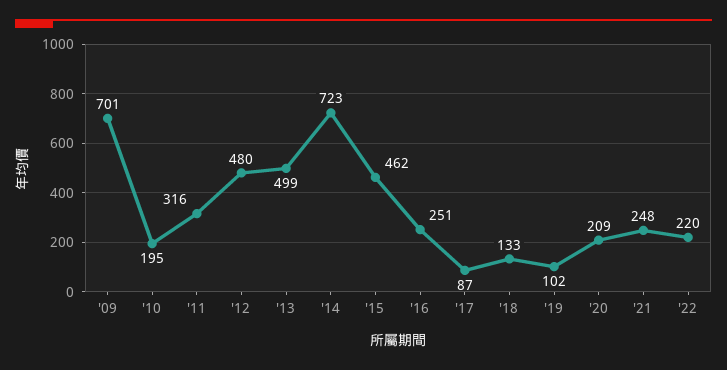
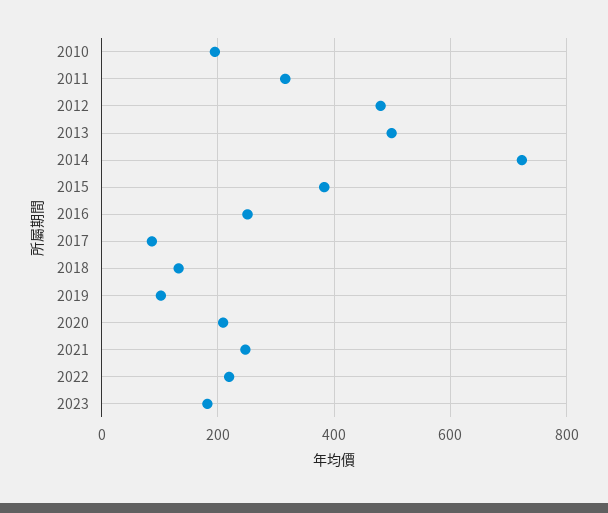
'09: 701 -> none
'15: 462 -> 380
2023: none -> 180

